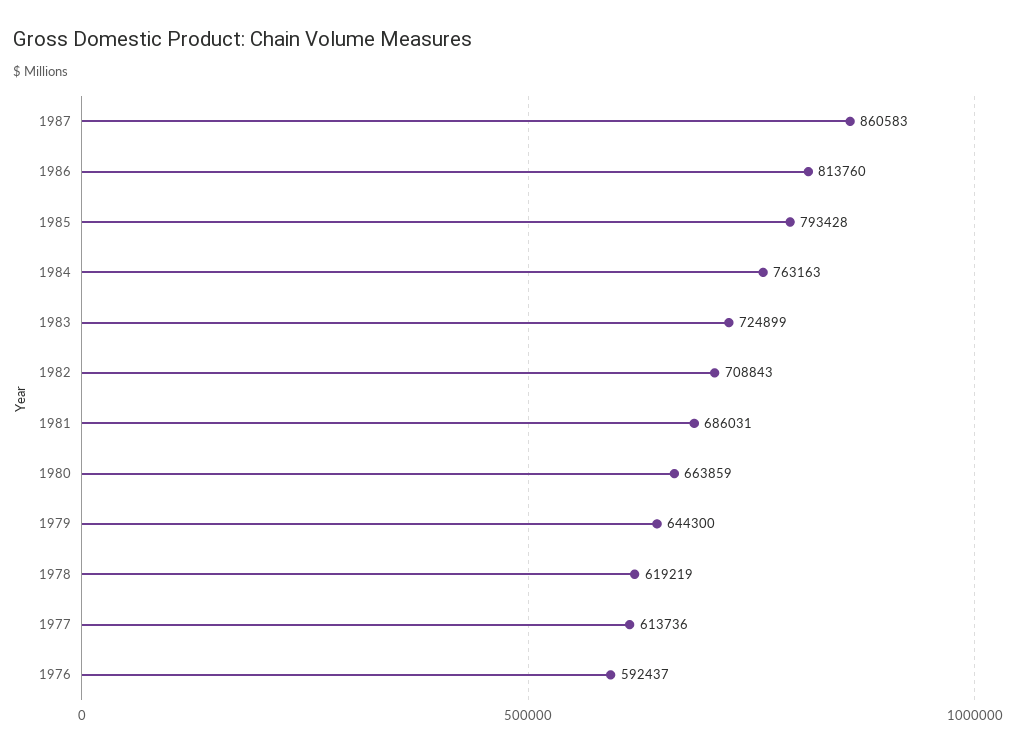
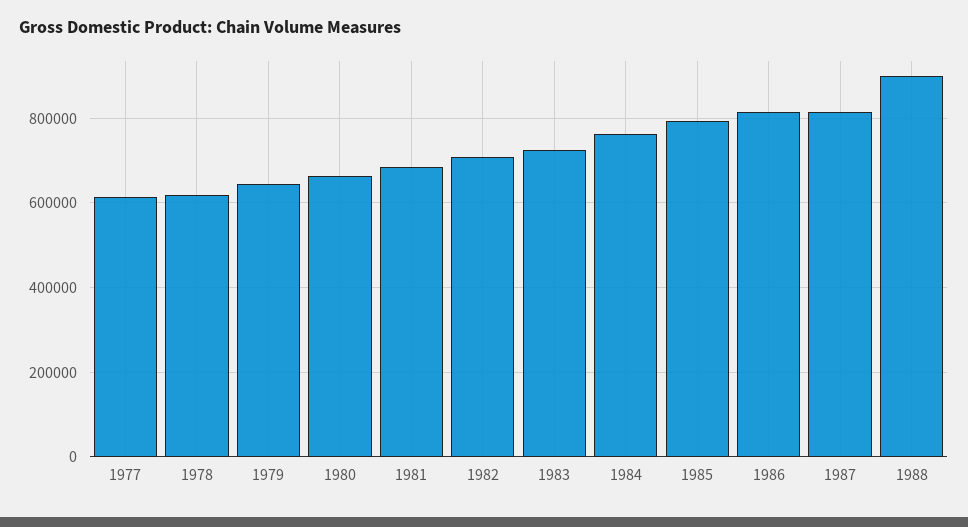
1987: 860583 -> 820000
1976: 592437 -> none
1988: none -> 900000

